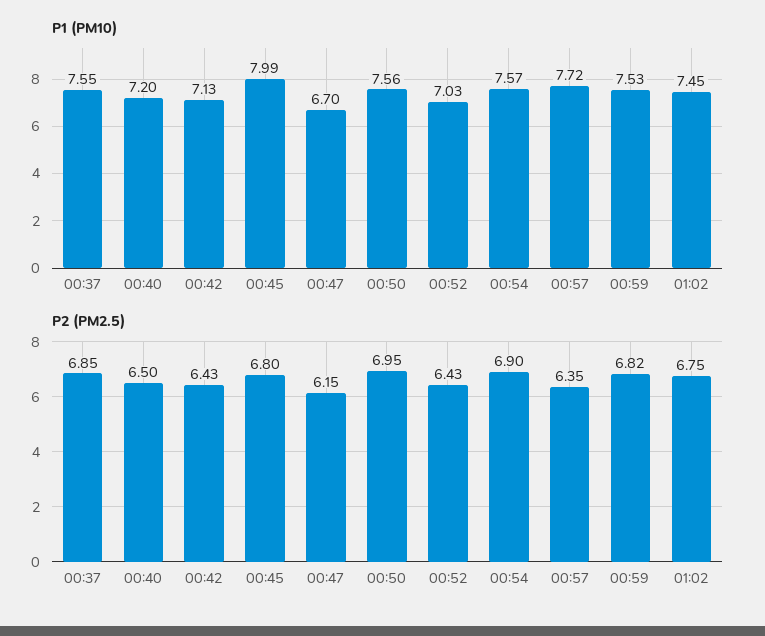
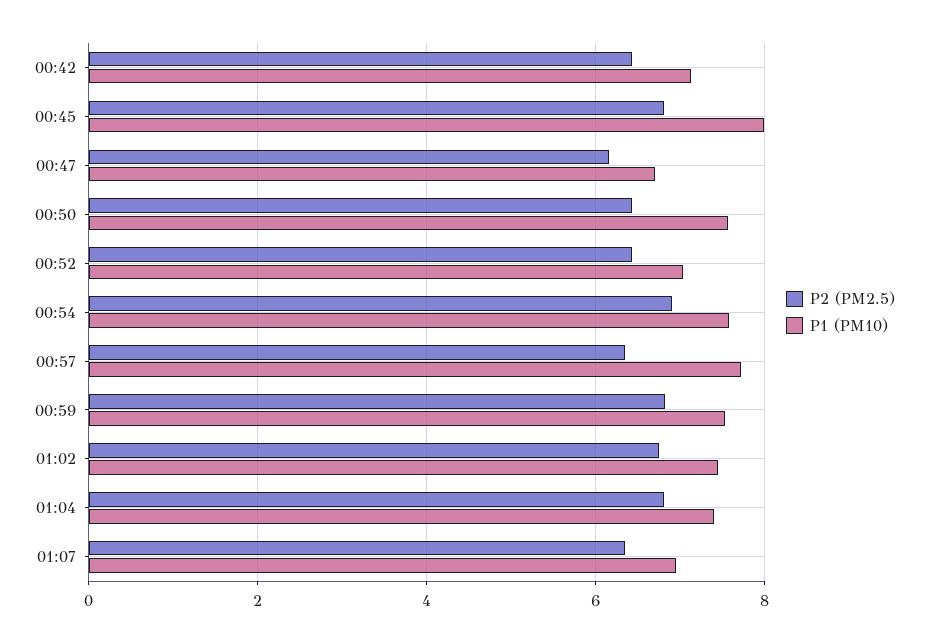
P1 (PM10), 00:37: 7.55 -> none
P1 (PM10), 00:40: 7.2 -> none
P2 (PM2.5), 00:37: 6.85 -> none
P2 (PM2.5), 00:40: 6.5 -> none
P2 (PM2.5), 00:50: 6.95 -> 6.4
P2 (PM2.5), 01:04: none -> 6.8
P1 (PM10), 01:04: none -> 7.4
P2 (PM2.5), 01:07: none -> 6.4
P1 (PM10), 01:07: none -> 7

